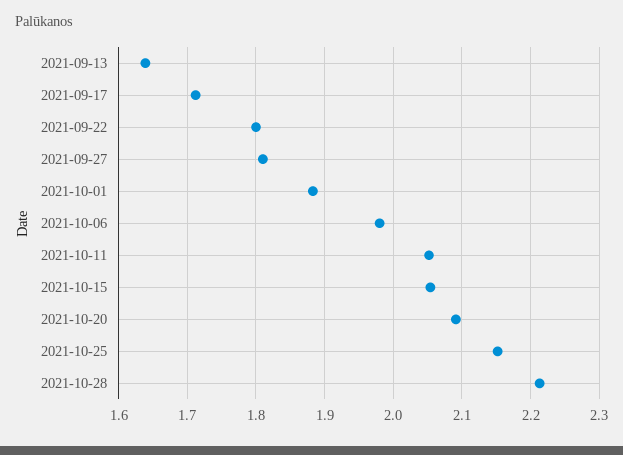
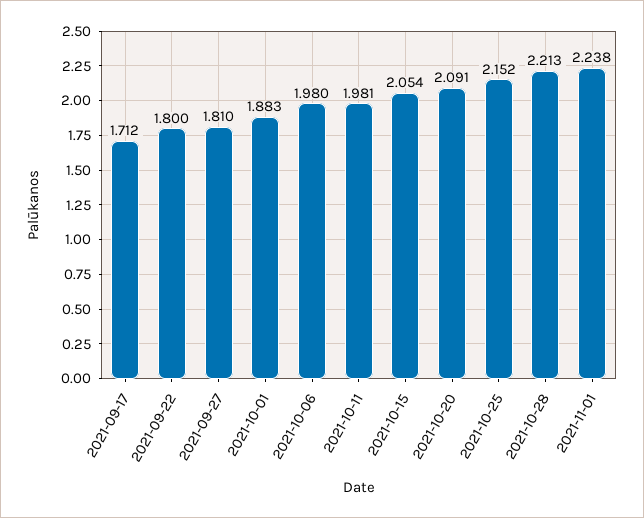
2021-09-13: 1.64 -> none
2021-10-11: 2.05 -> 1.981
2021-11-01: none -> 2.238

